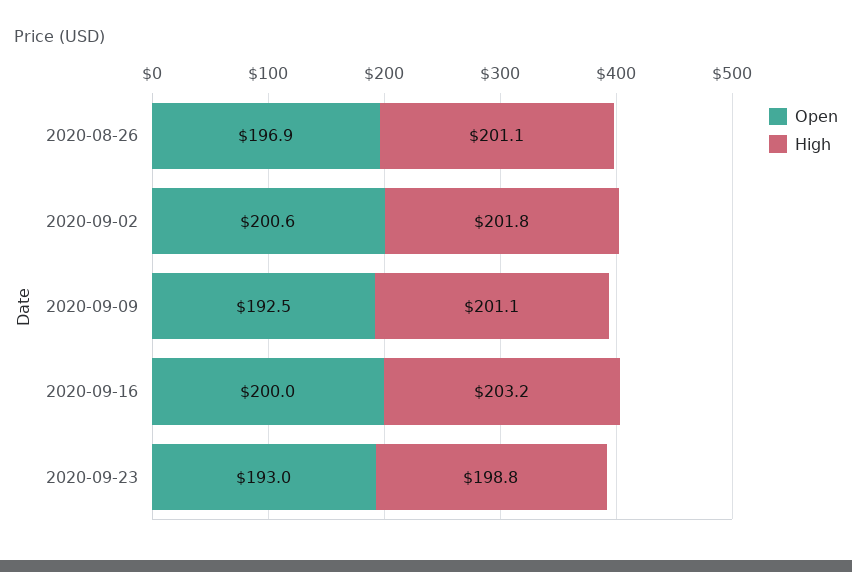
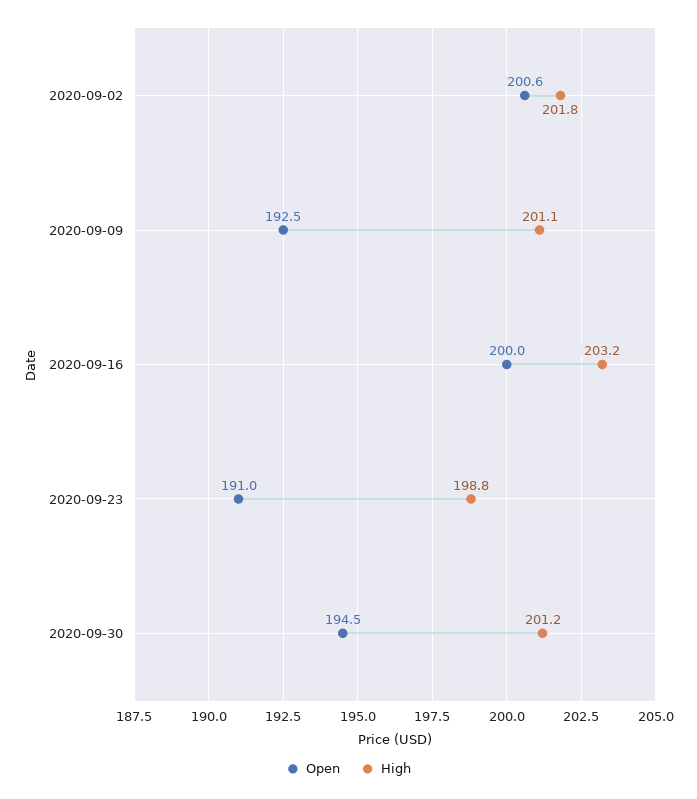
Open, 2020-08-26: 196.9 -> none
High, 2020-08-26: 201.1 -> none
Open, 2020-09-23: 193 -> 191
Open, 2020-09-30: none -> 194.5
High, 2020-09-30: none -> 201.2

